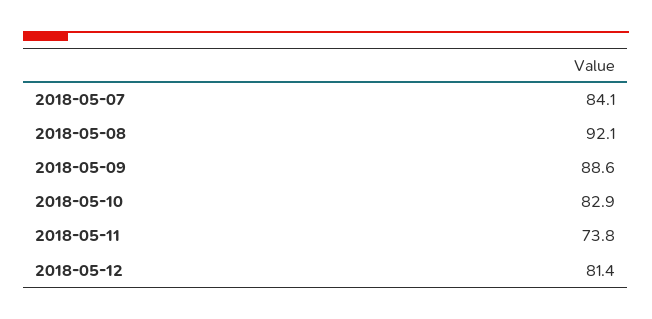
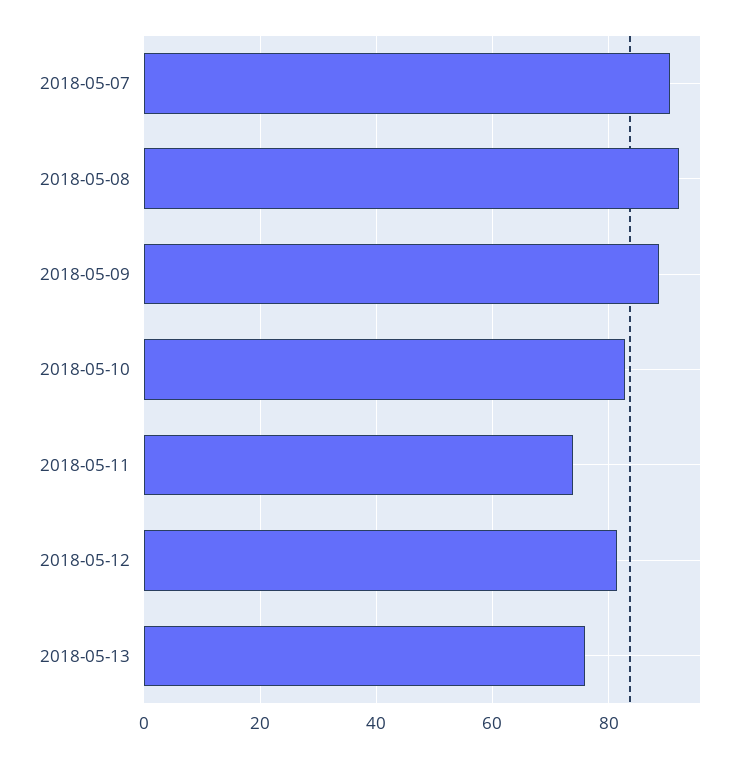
2018-05-07: 84.1 -> 90
2018-05-13: none -> 76

